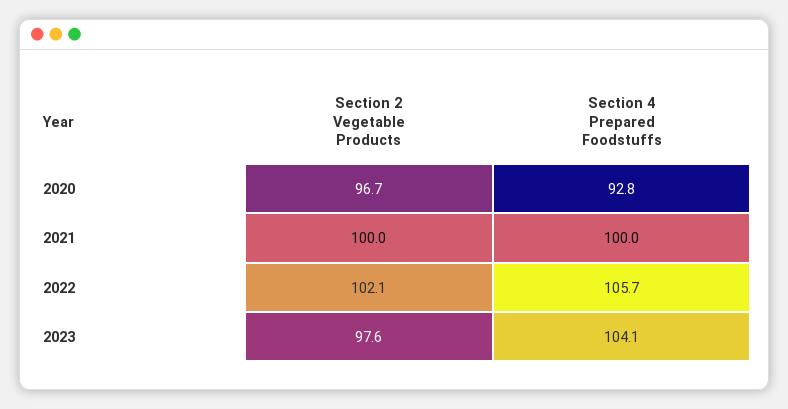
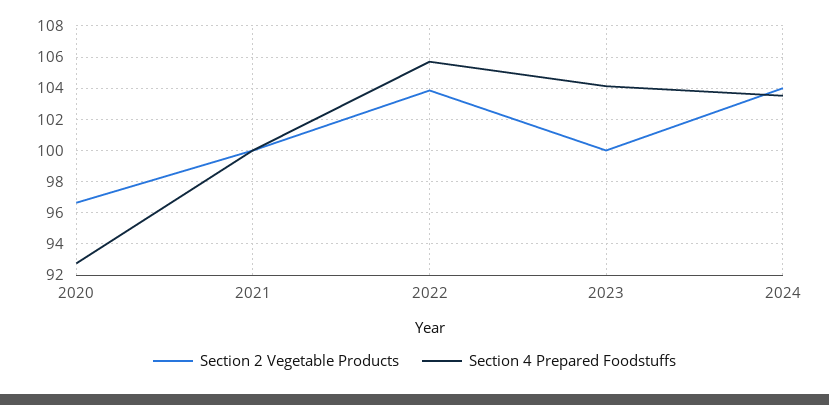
Section 2 Vegetable Products, 2022: 102.1 -> 104
Section 2 Vegetable Products, 2023: 97.6 -> 100
Section 2 Vegetable Products, 2024: none -> 104
Section 4 Prepared Foodstuffs, 2024: none -> 103.5

